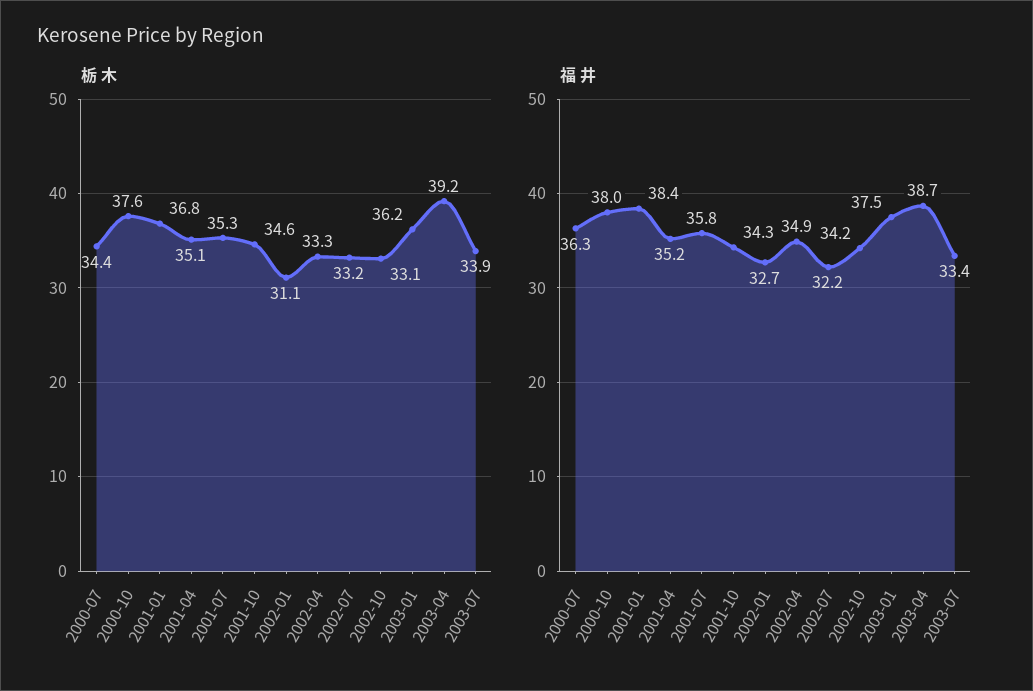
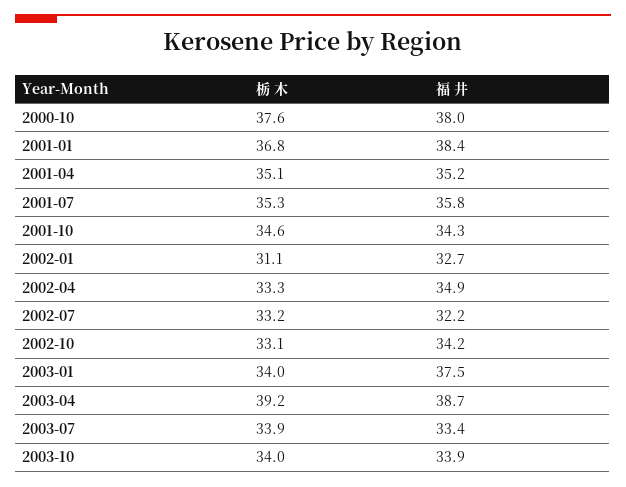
栃 木, 2000-07: 34.4 -> none
栃 木, 2003-01: 36.2 -> 34
福 井, 2000-07: 36.3 -> none
栃 木, 2003-10: none -> 34
福 井, 2003-10: none -> 33.9

